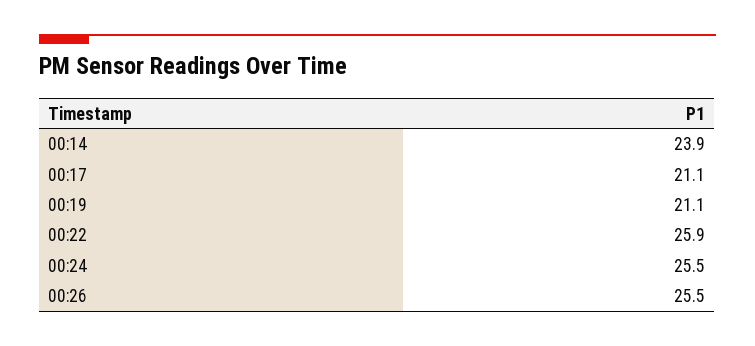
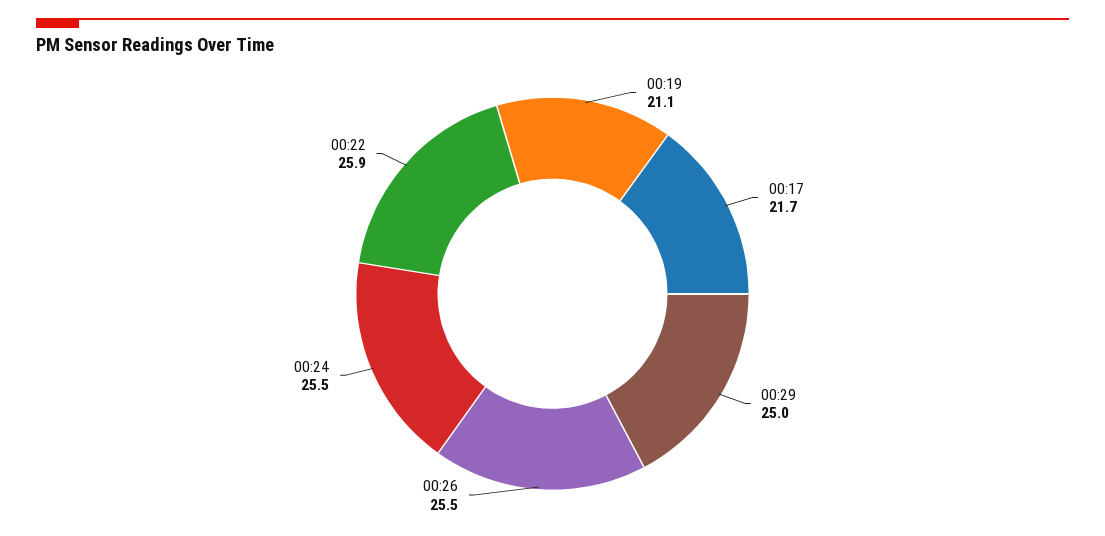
00:14: 23.9 -> none
00:17: 21.1 -> 21.7
00:29: none -> 25

